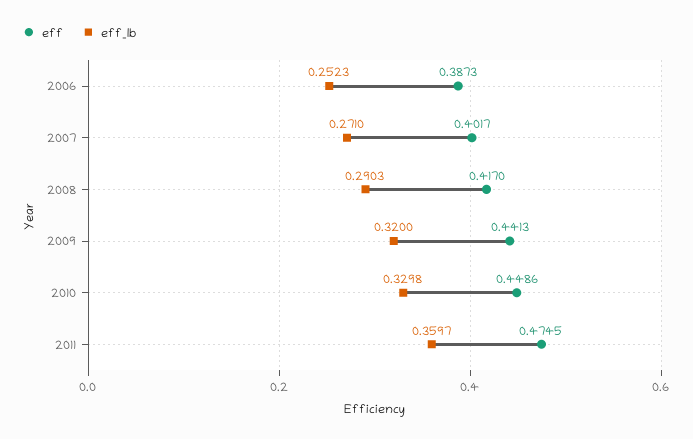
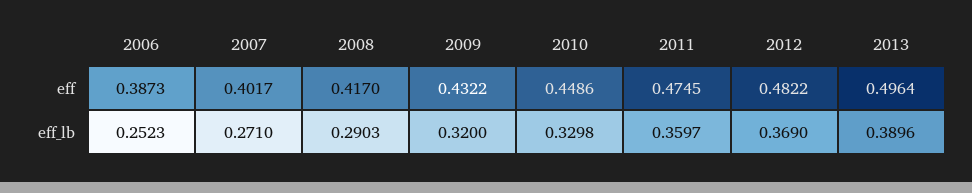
eff, 2009: 0.4413 -> 0.4322
eff, 2012: none -> 0.4822
eff, 2013: none -> 0.4964
eff_lb, 2012: none -> 0.369
eff_lb, 2013: none -> 0.3896

